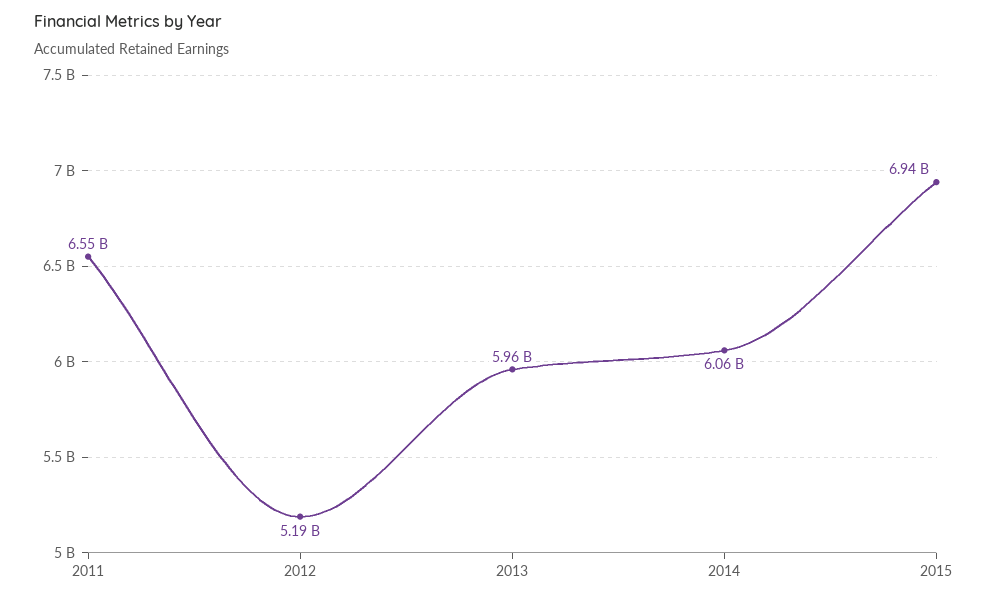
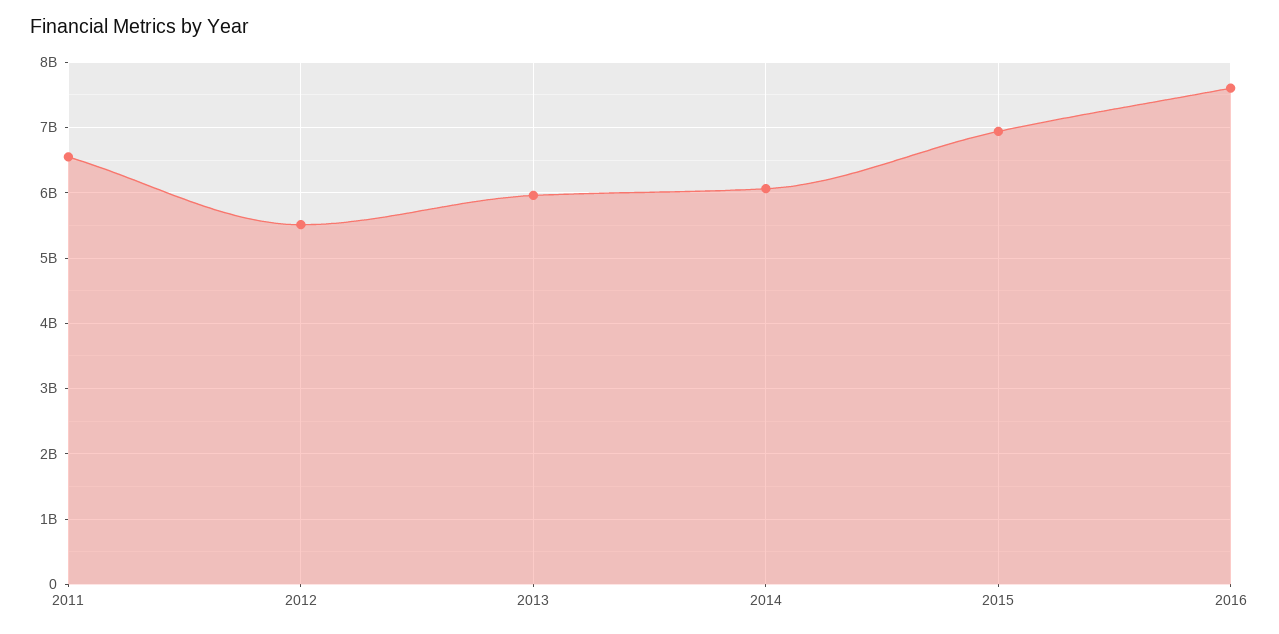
2012: 5190000000 -> 5500000000
2016: none -> 7600000000

